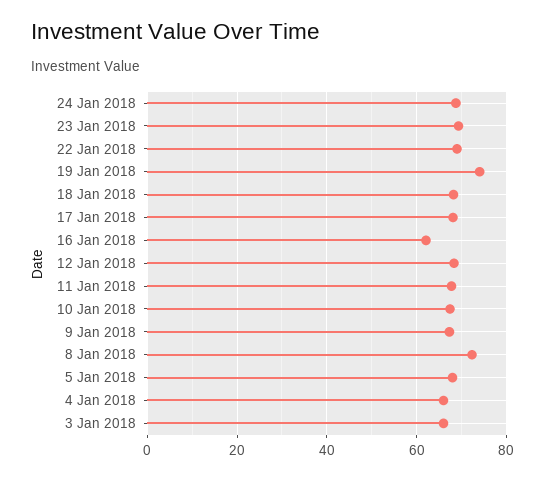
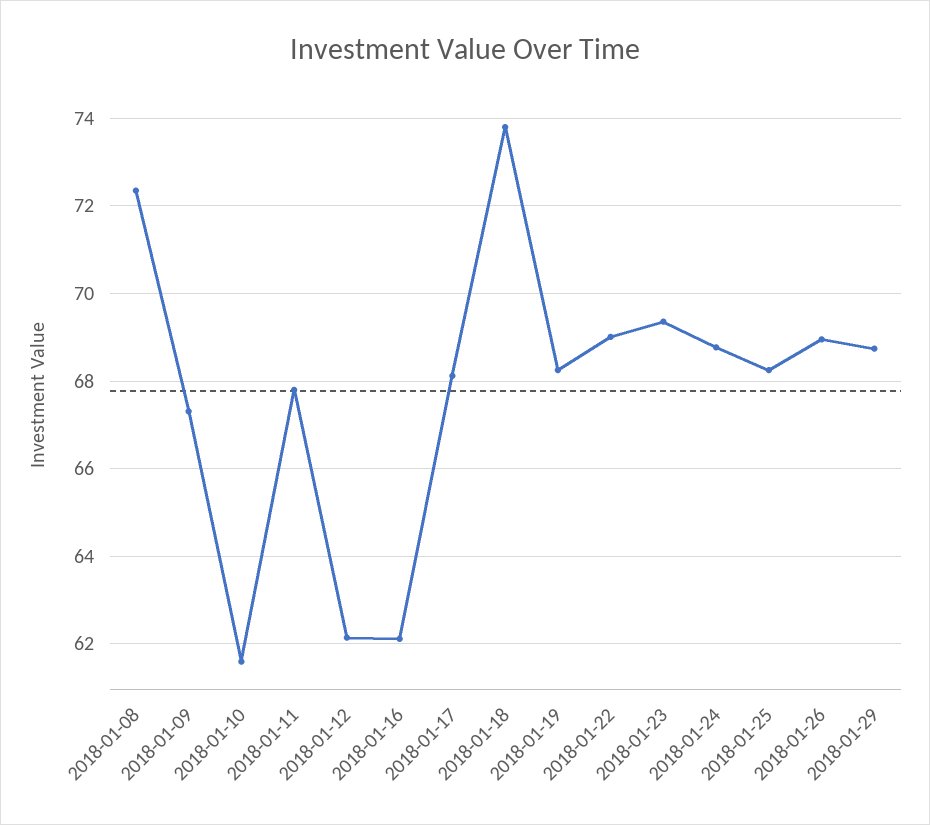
19 Jan 2018: 74 -> 68.2
18 Jan 2018: 68 -> 73.8
12 Jan 2018: 68 -> 62.2
10 Jan 2018: 68 -> 61.6
5 Jan 2018: 68 -> none
4 Jan 2018: 66 -> none
3 Jan 2018: 66 -> none
2018-01-25: none -> 68.2
2018-01-26: none -> 69
2018-01-29: none -> 68.8

